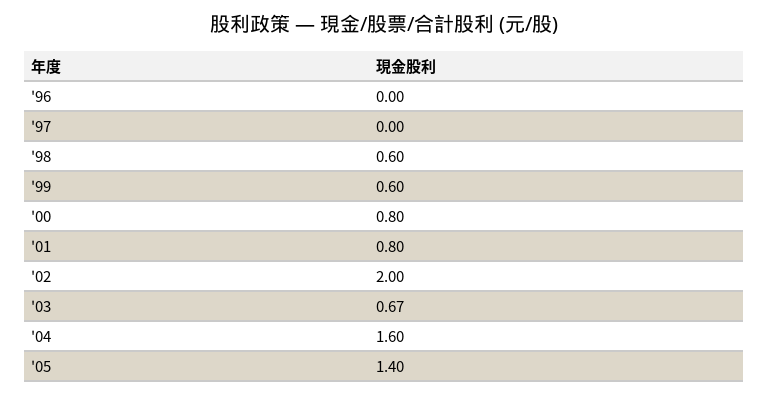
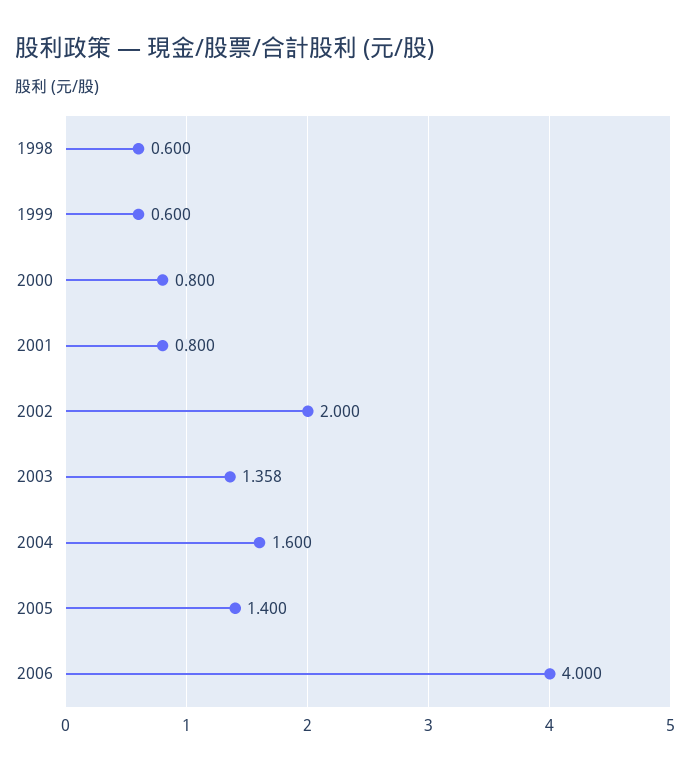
'96: 0 -> none
'97: 0 -> none
'03: 0.67 -> 1.358
2006: none -> 4

